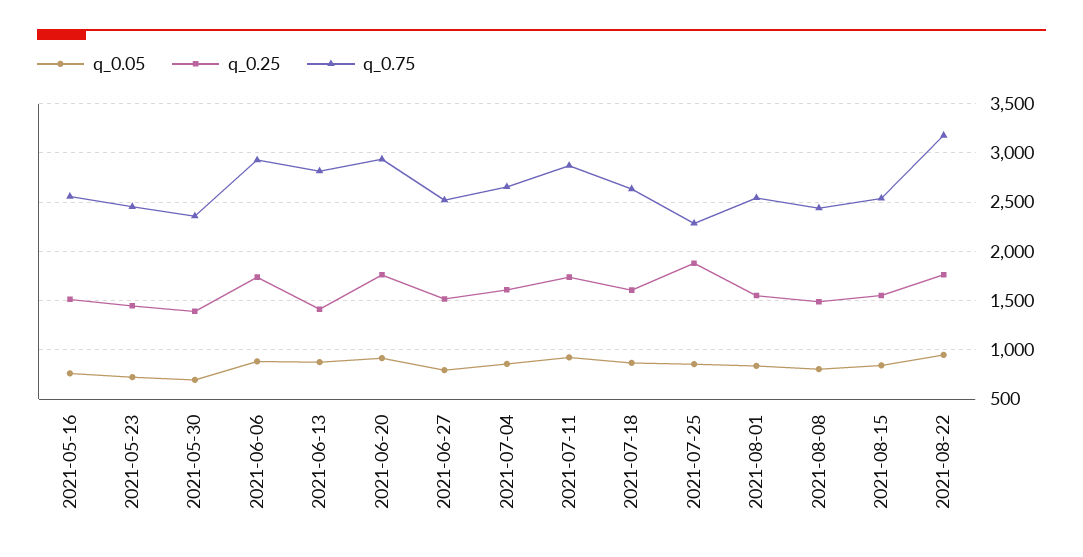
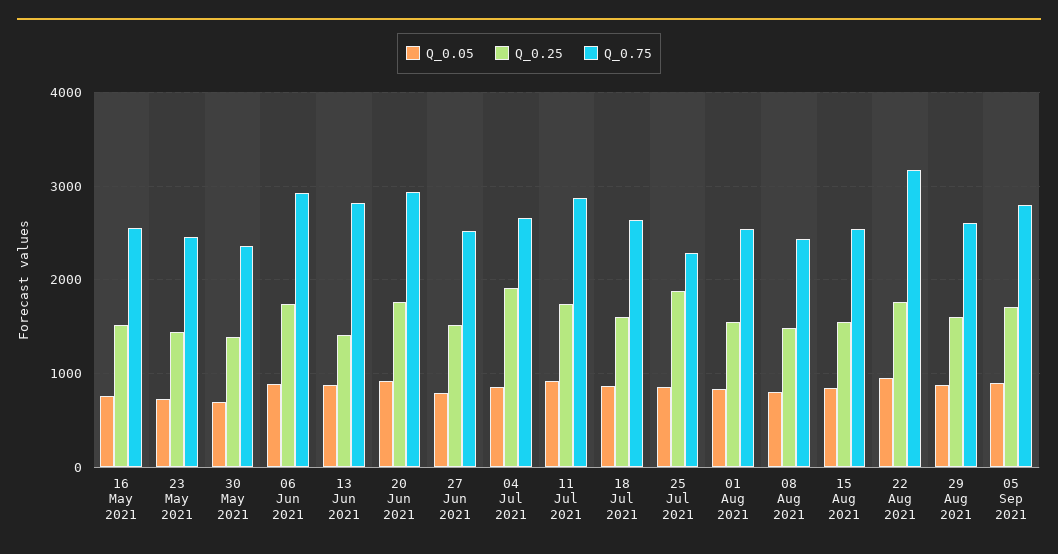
q_0.25, 2021-07-04: 1600 -> 1900
q_0.05, 29 Aug 2021: none -> 900
q_0.25, 29 Aug 2021: none -> 1600
q_0.75, 29 Aug 2021: none -> 2600
q_0.05, 05 Sep 2021: none -> 900
q_0.25, 05 Sep 2021: none -> 1700
q_0.75, 05 Sep 2021: none -> 2800

